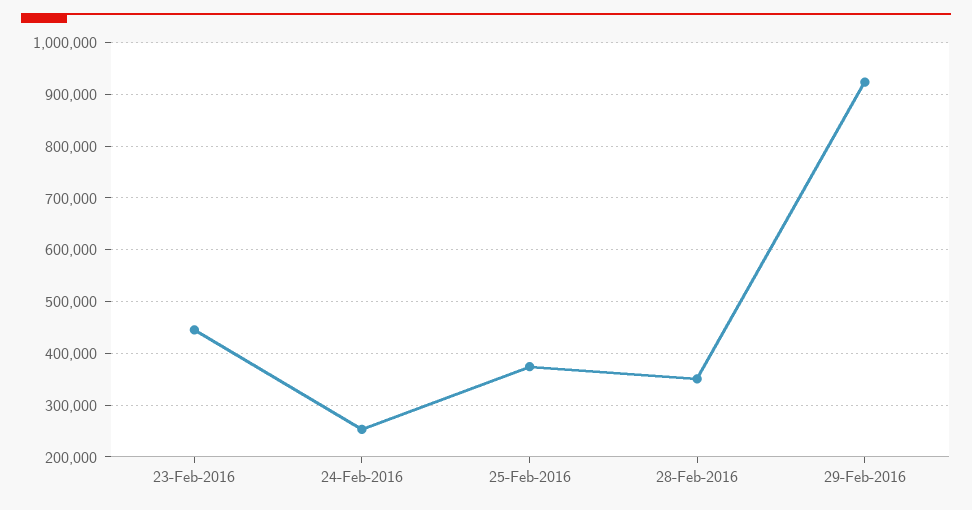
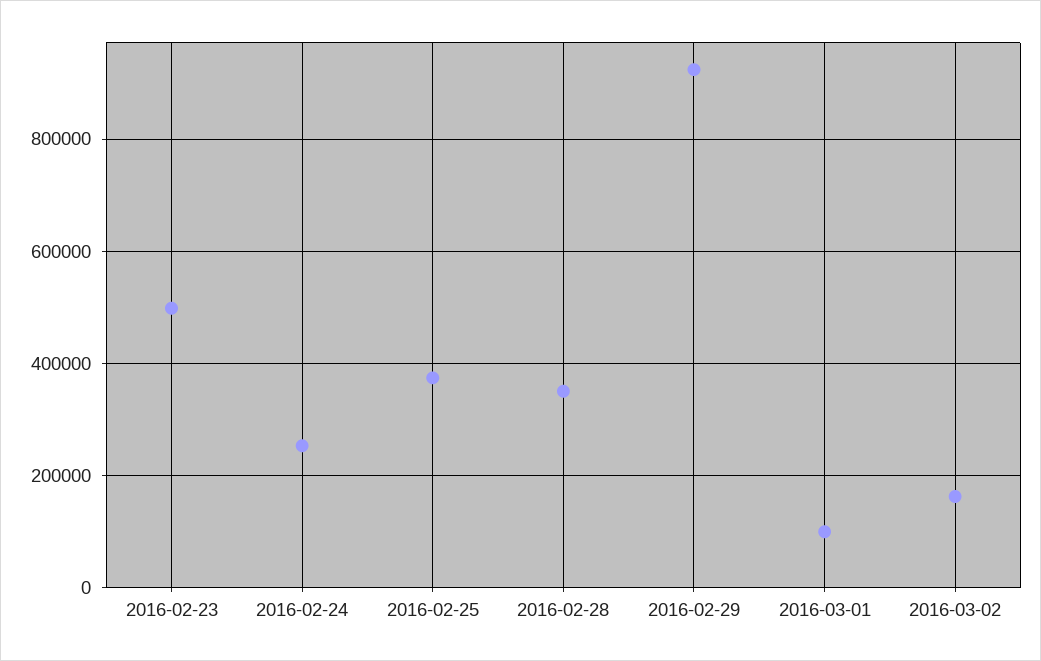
23-Feb-2016: 440000 -> 500000
2016-03-01: none -> 100000
2016-03-02: none -> 160000

